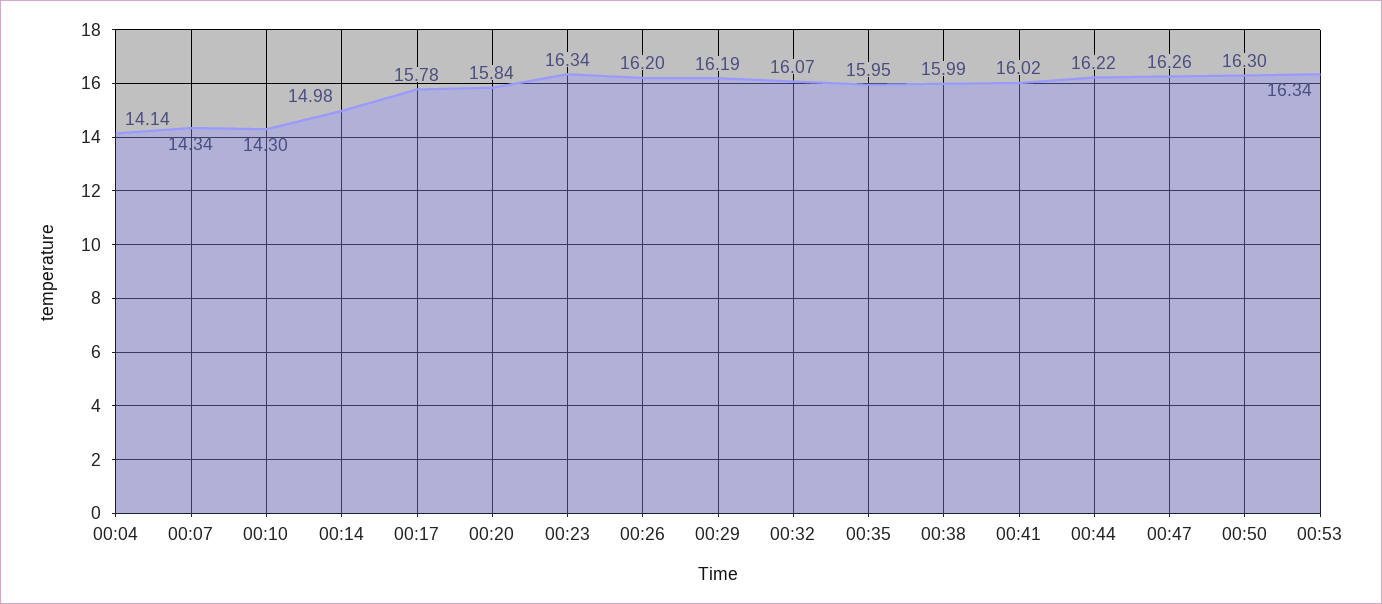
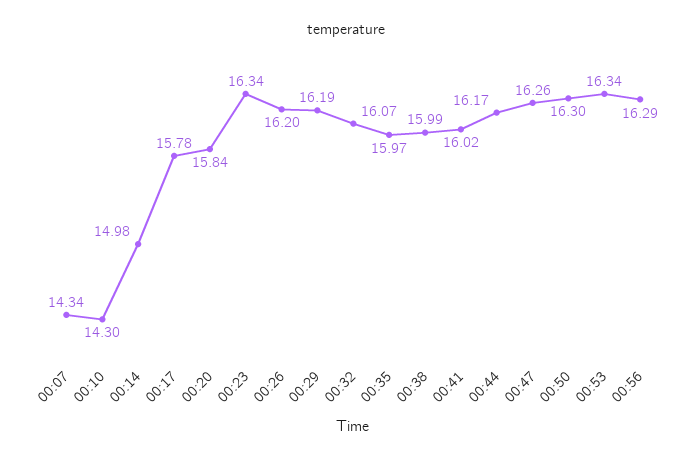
00:04: 14.14 -> none
00:35: 15.95 -> 15.97
00:44: 16.22 -> 16.17
00:56: none -> 16.29

